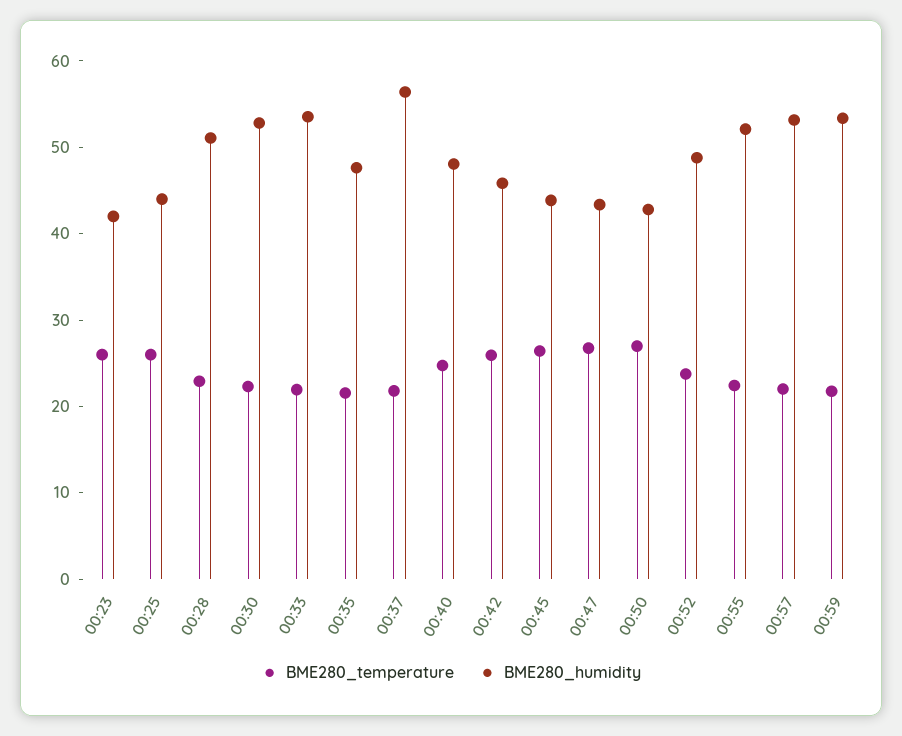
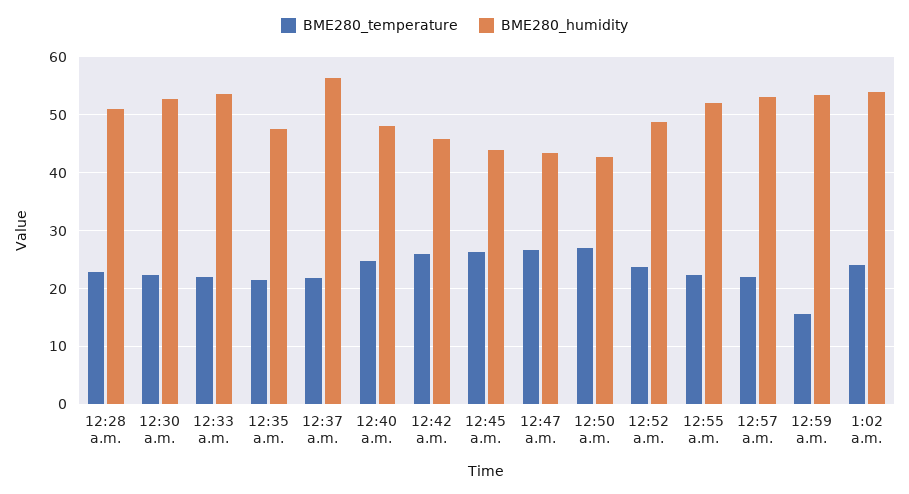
BME280_temperature, 00:23: 26 -> none
BME280_humidity, 00:23: 42 -> none
BME280_temperature, 00:25: 26 -> none
BME280_humidity, 00:25: 44 -> none
BME280_temperature, 00:59: 22 -> 16
BME280_temperature, 1:02 a.m.: none -> 24
BME280_humidity, 1:02 a.m.: none -> 54

